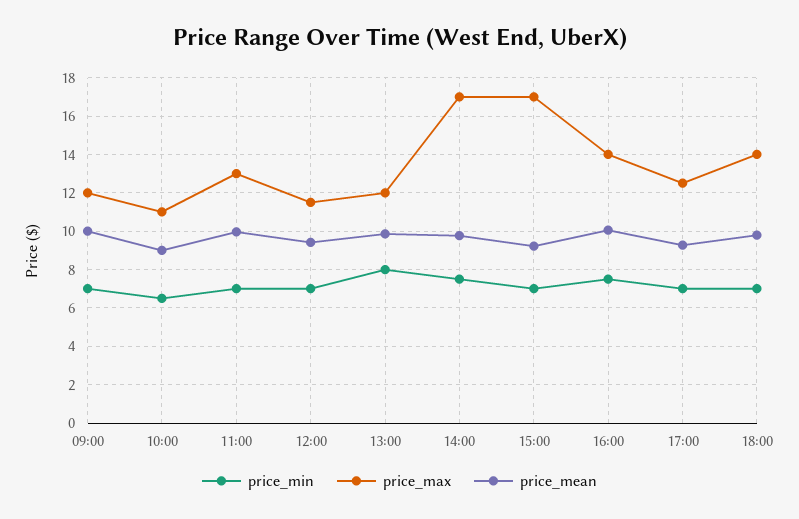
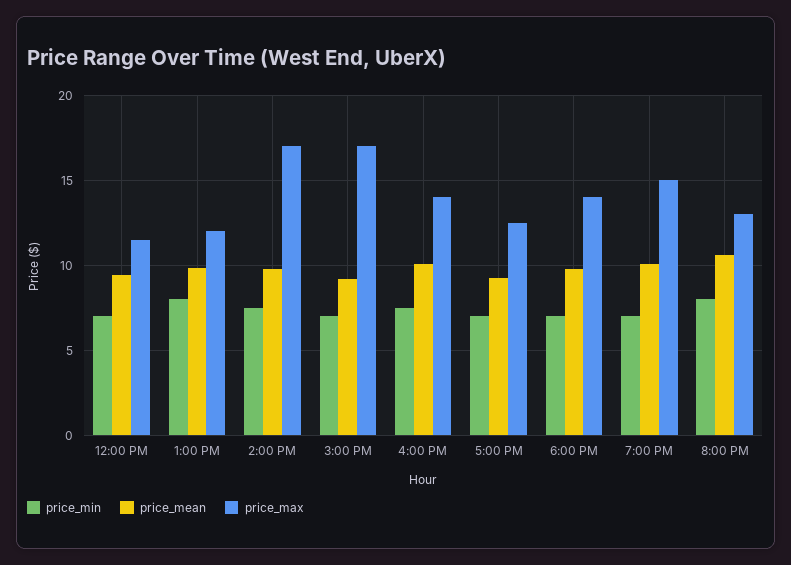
price_min, 09:00: 7 -> none
price_max, 09:00: 12 -> none
price_mean, 09:00: 10 -> none
price_min, 10:00: 6.5 -> none
price_max, 10:00: 11 -> none
price_mean, 10:00: 9 -> none
price_min, 11:00: 7 -> none
price_max, 11:00: 13 -> none
price_mean, 11:00: 10 -> none
price_min, 7:00 PM: none -> 7
price_mean, 7:00 PM: none -> 10
price_max, 7:00 PM: none -> 15
price_min, 8:00 PM: none -> 8
price_mean, 8:00 PM: none -> 10.5
price_max, 8:00 PM: none -> 13

